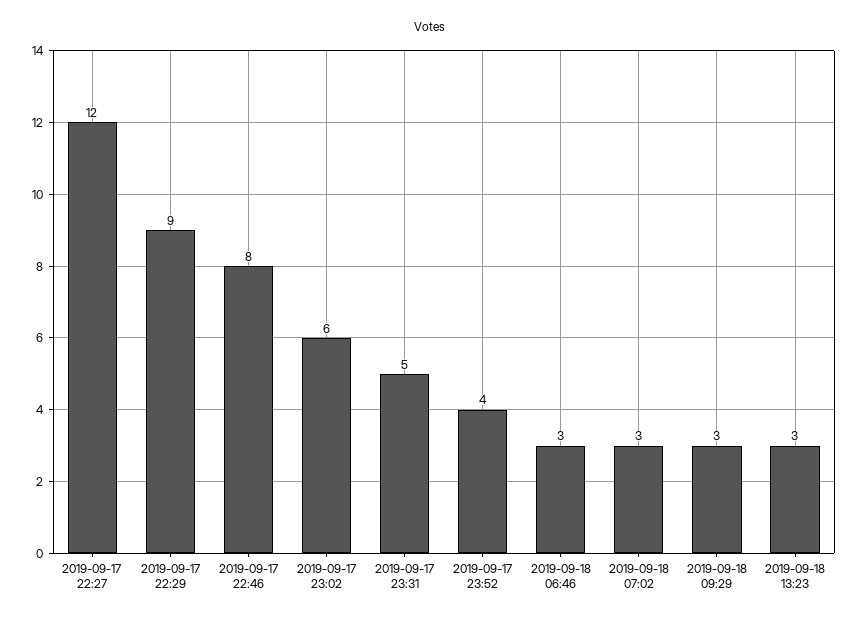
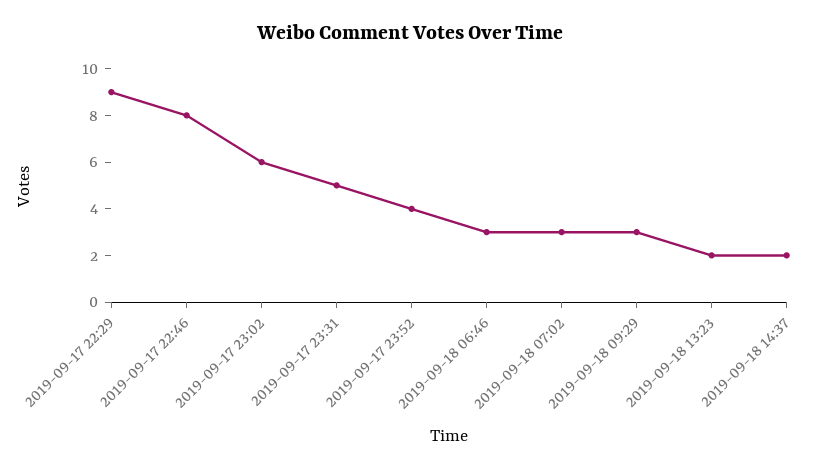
2019-09-17 22:27: 12 -> none
2019-09-18 13:23: 3 -> 2
2019-09-18 14:37: none -> 2

